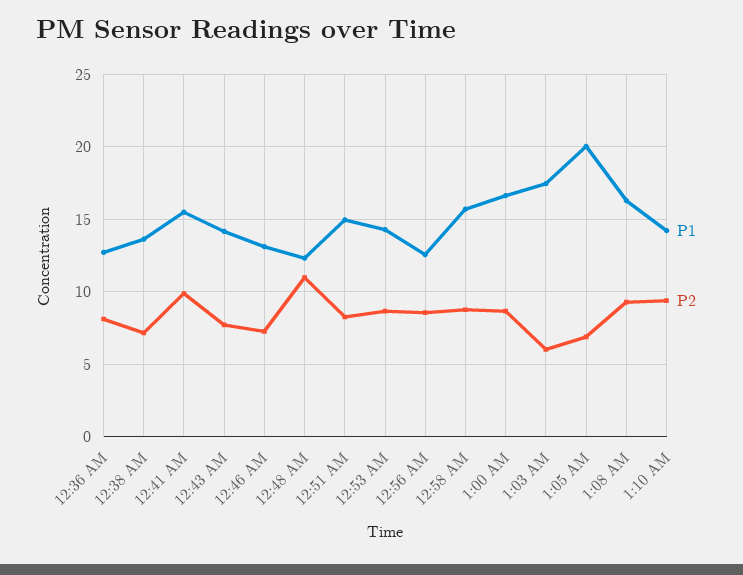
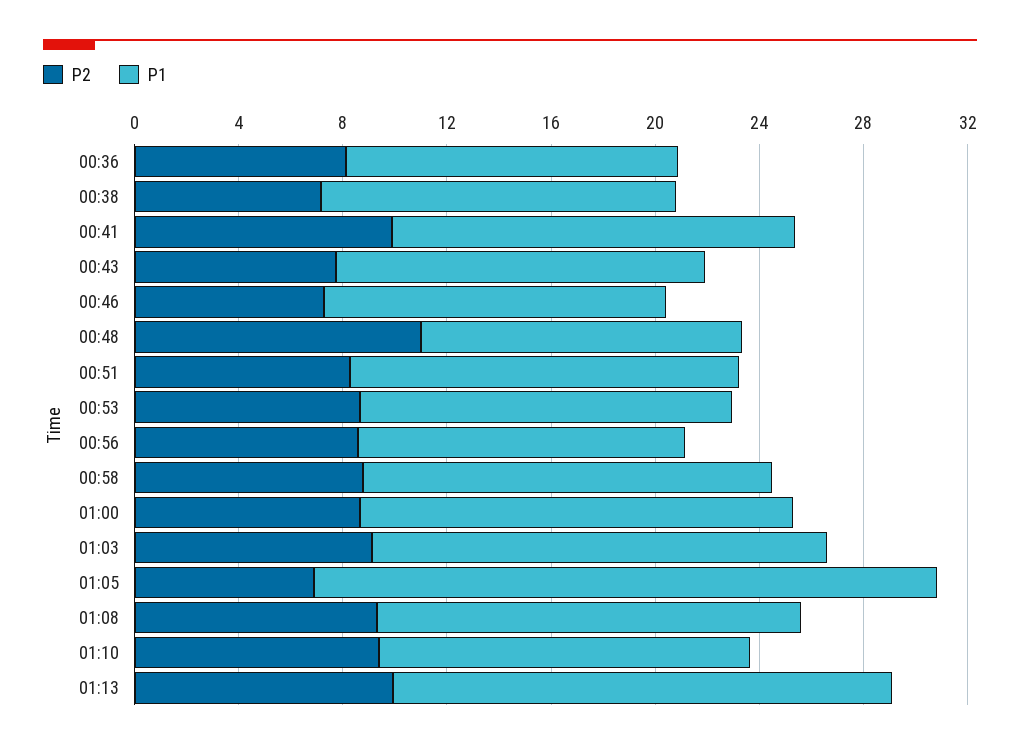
P2, 1:03 AM: 6 -> 9
P1, 1:05 AM: 20 -> 24
P2, 01:13: none -> 10
P1, 01:13: none -> 19

